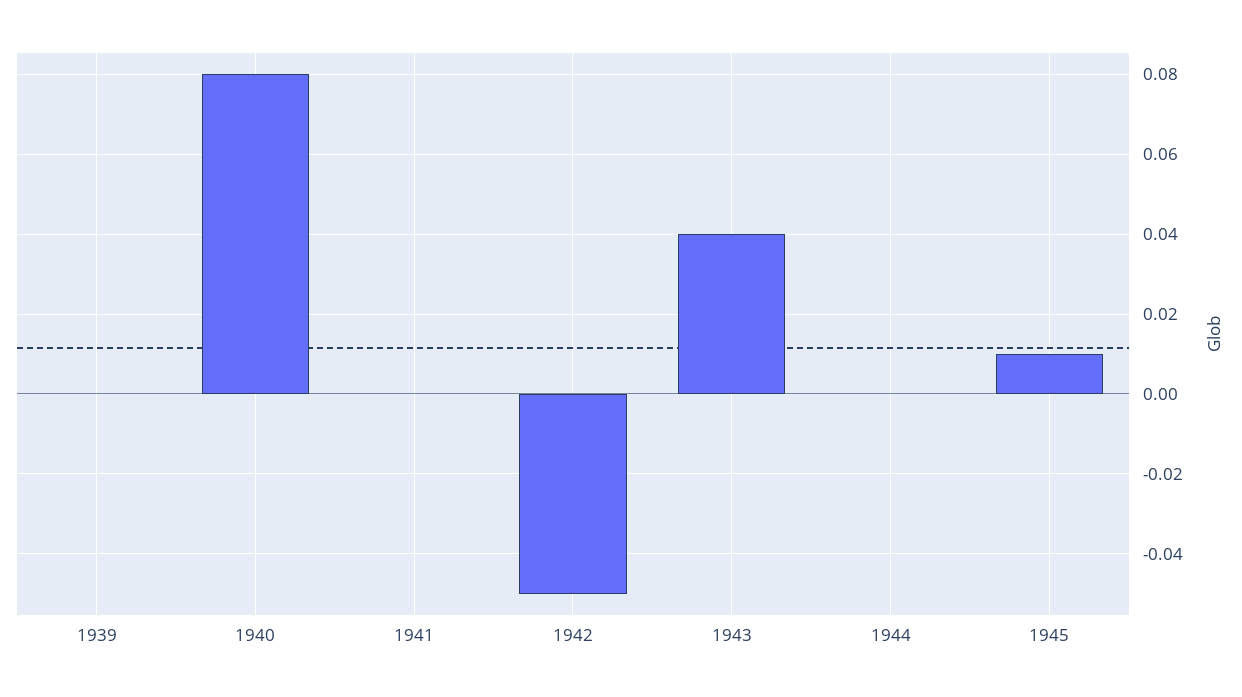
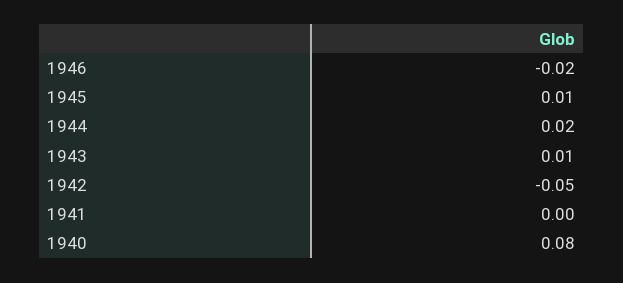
1939: 0 -> none
1943: 0.04 -> 0.01
1944: 0 -> 0.02
1946: none -> -0.02

